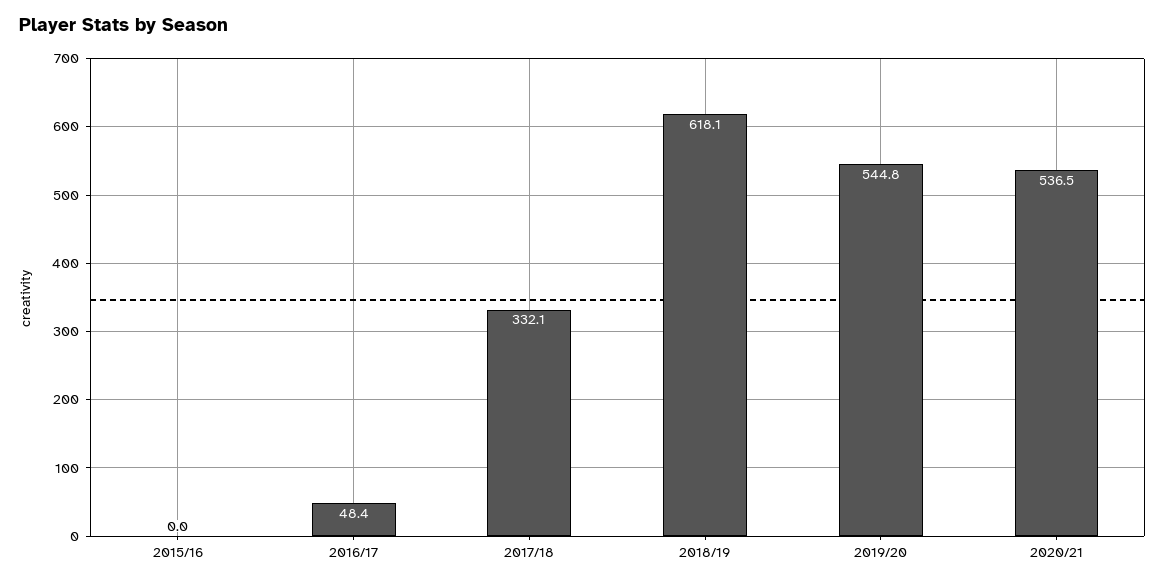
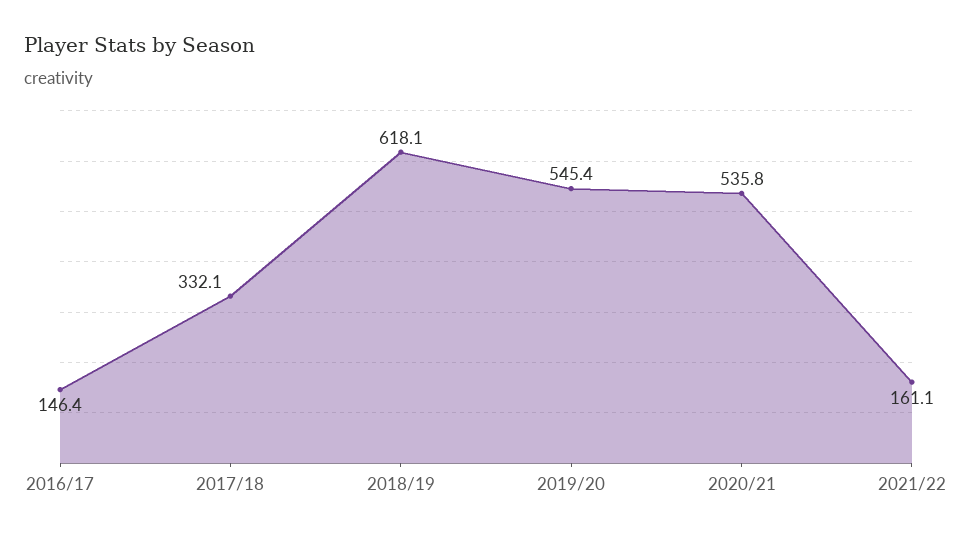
2015/16: 0 -> none
2016/17: 48.4 -> 146.4
2019/20: 544.8 -> 545.4
2020/21: 536.5 -> 535.8
2021/22: none -> 161.1

